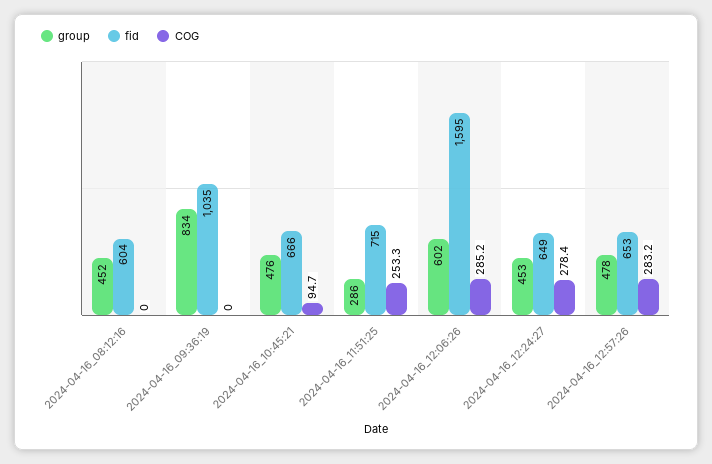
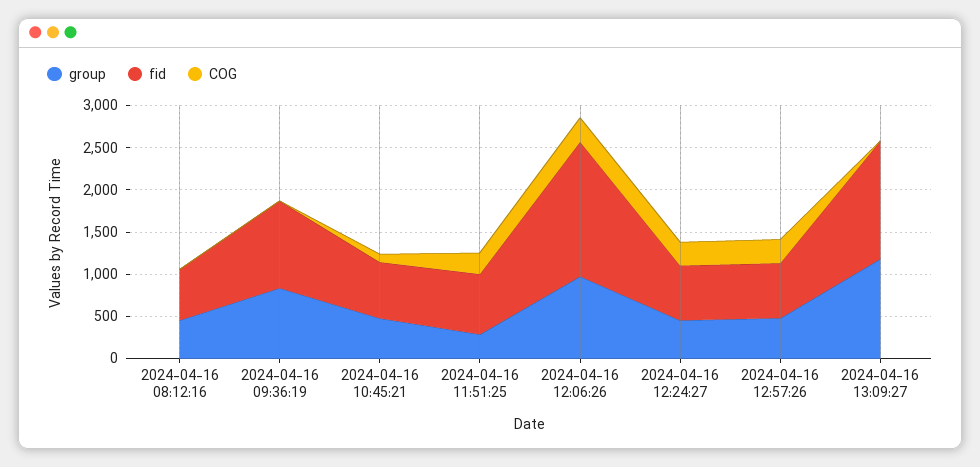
group, 2024-04-16_12:06:26: 602 -> 1000
group, 2024-04-16 13:09:27: none -> 1200
fid, 2024-04-16 13:09:27: none -> 1400
COG, 2024-04-16 13:09:27: none -> 0

